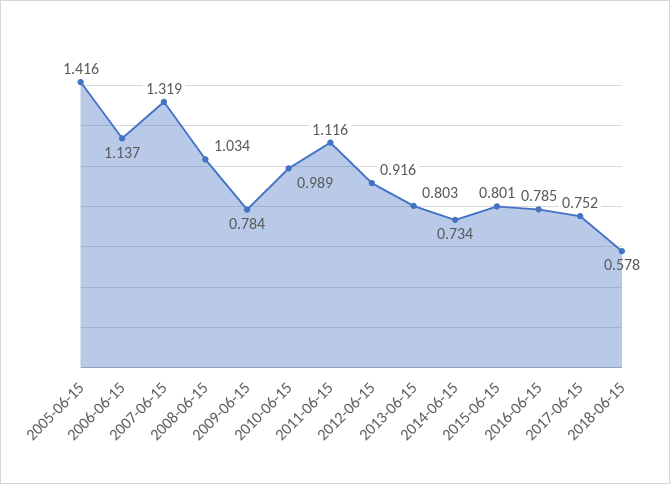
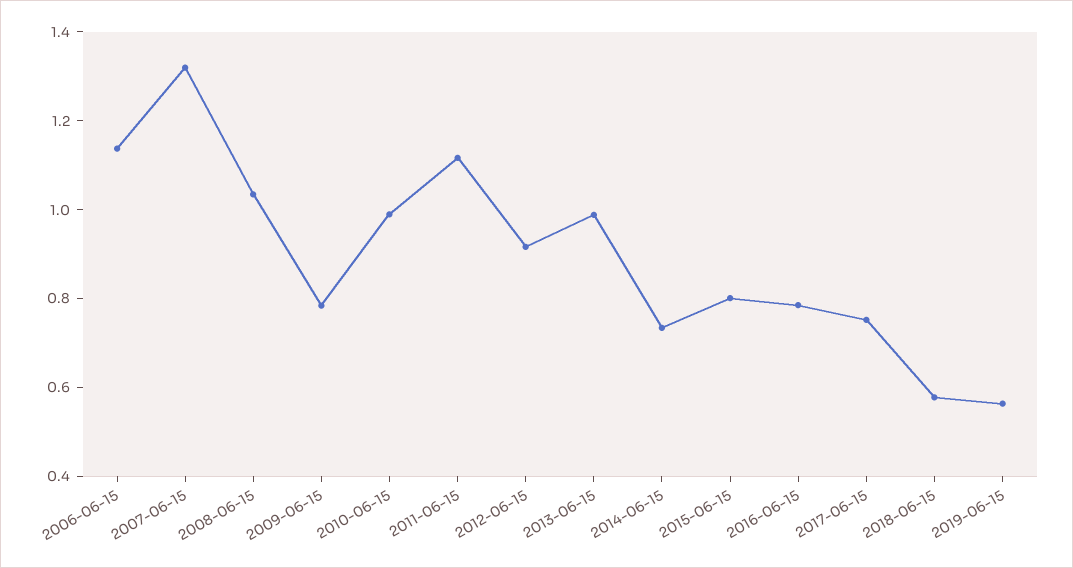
2005-06-15: 1.416 -> none
2013-06-15: 0.803 -> 1
2019-06-15: none -> 0.55

